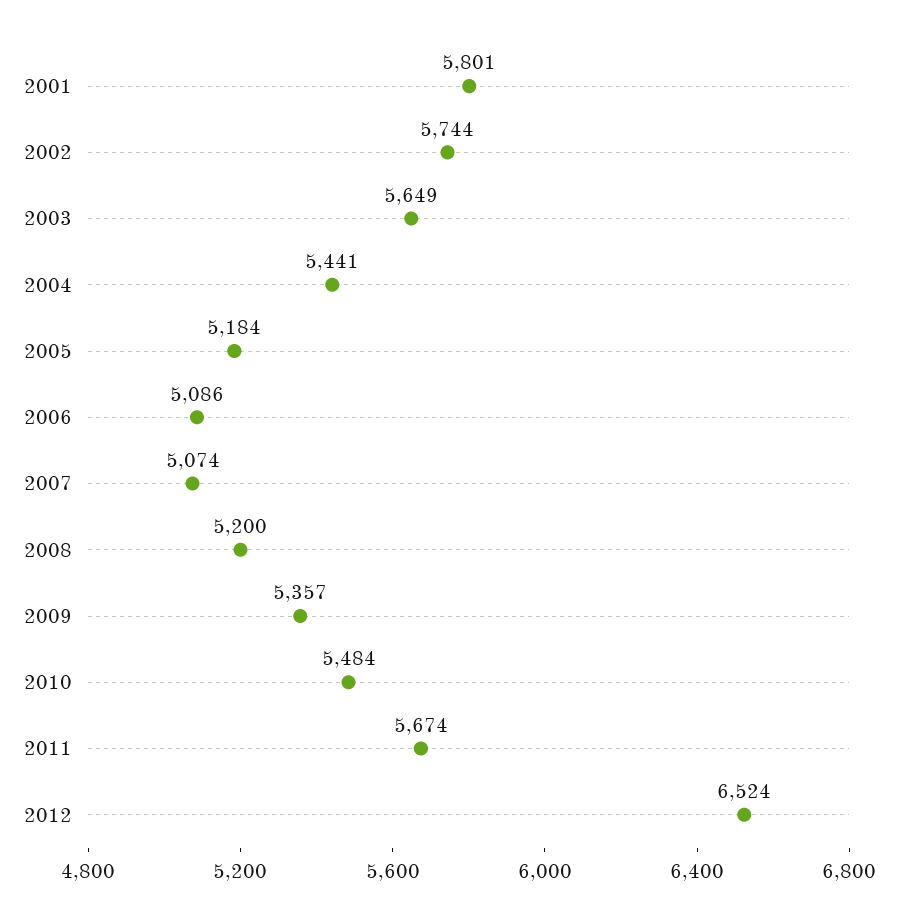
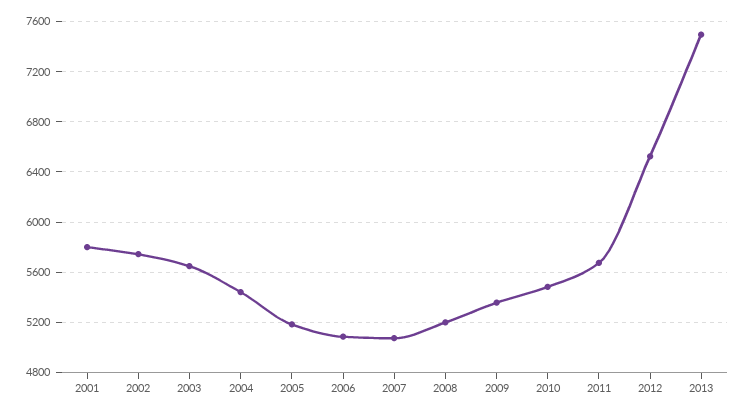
2013: none -> 7500

